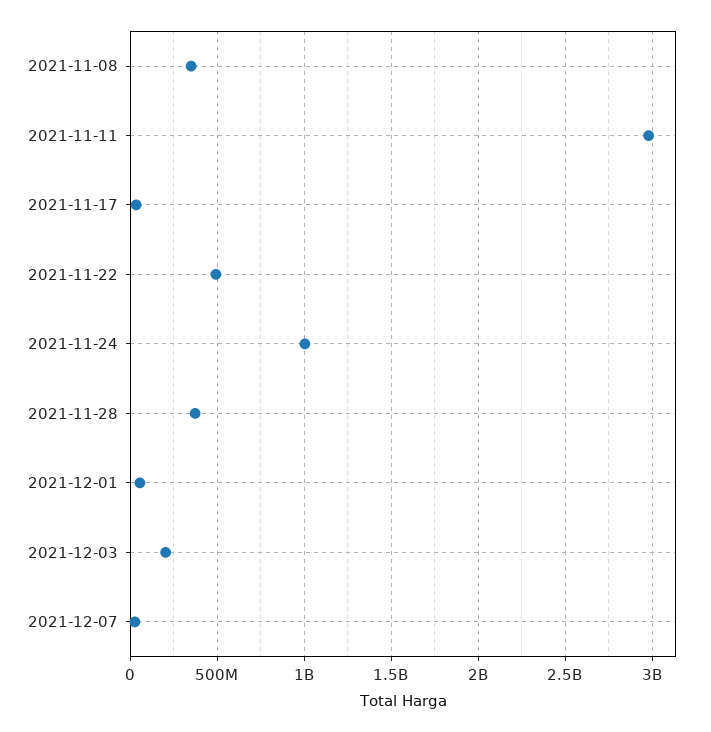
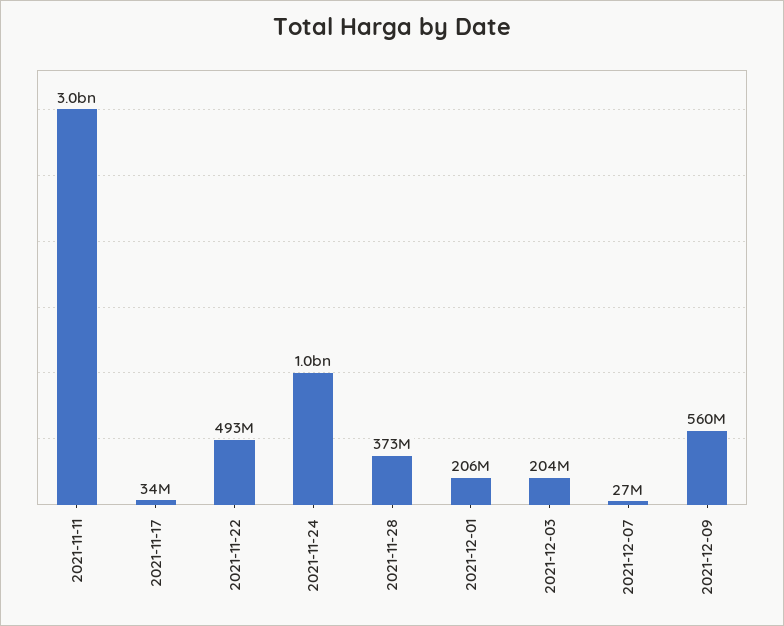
2021-11-08: 350000000 -> none
2021-12-01: 50000000 -> 206000000
2021-12-09: none -> 560000000

